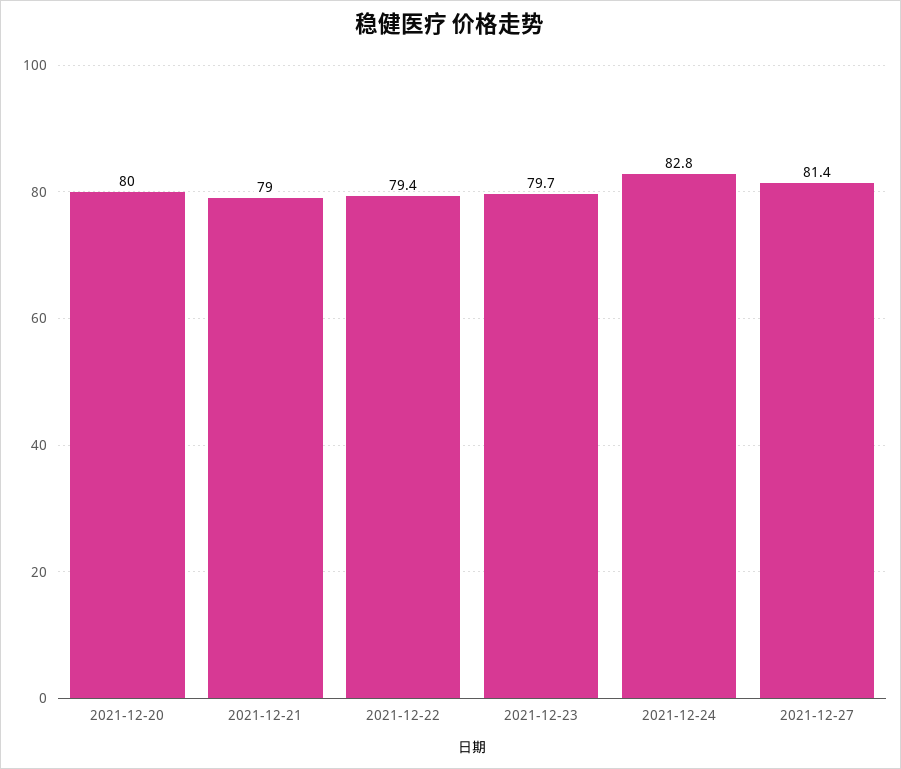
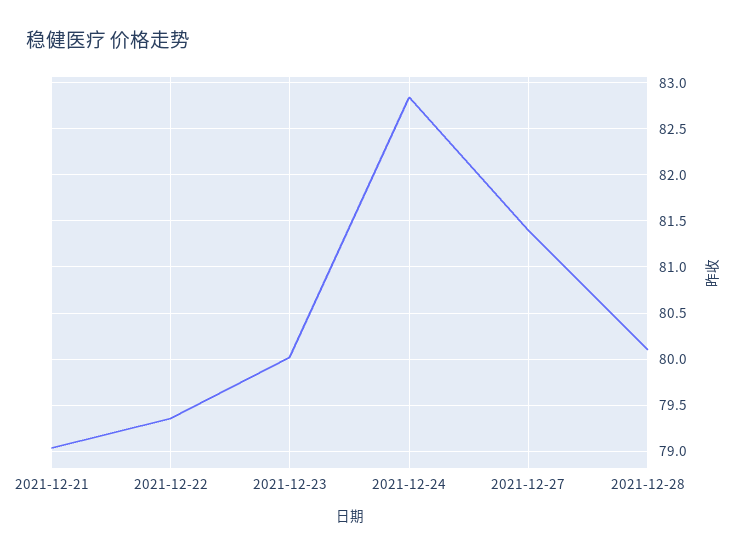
2021-12-20: 80 -> none
2021-12-23: 79.7 -> 80
2021-12-28: none -> 80.1

